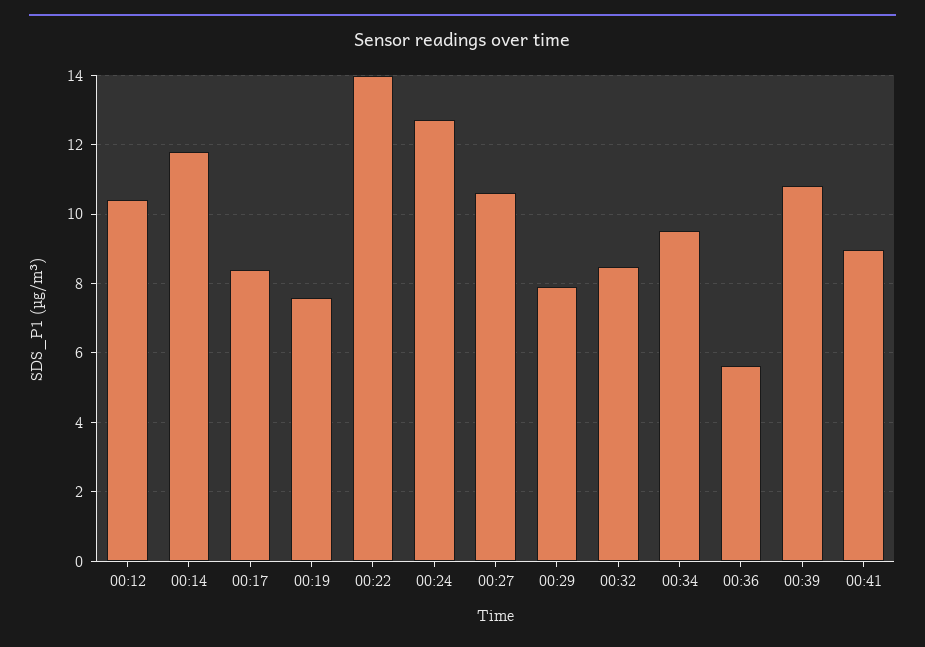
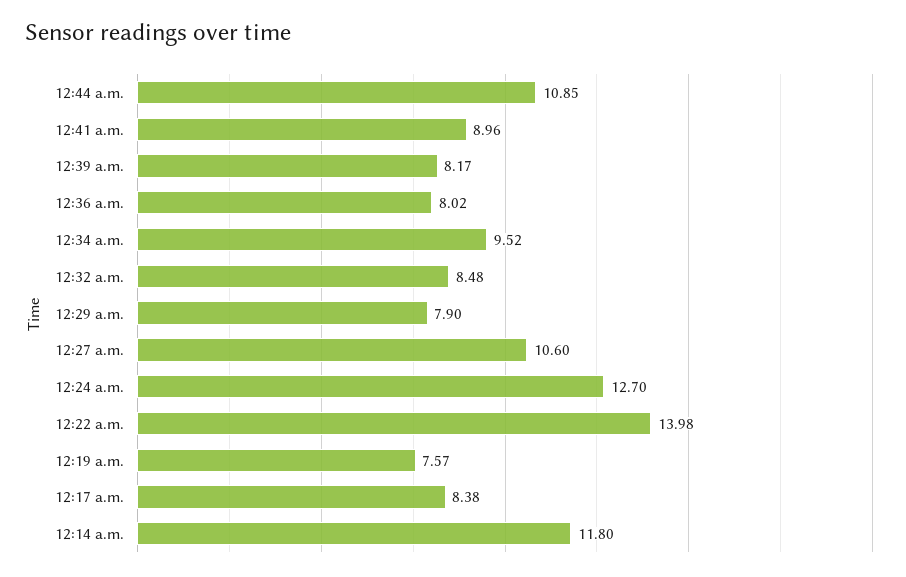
00:12: 10.4 -> none
00:36: 5.6 -> 8.02
00:39: 10.8 -> 8.17
12:44 a.m.: none -> 10.85

